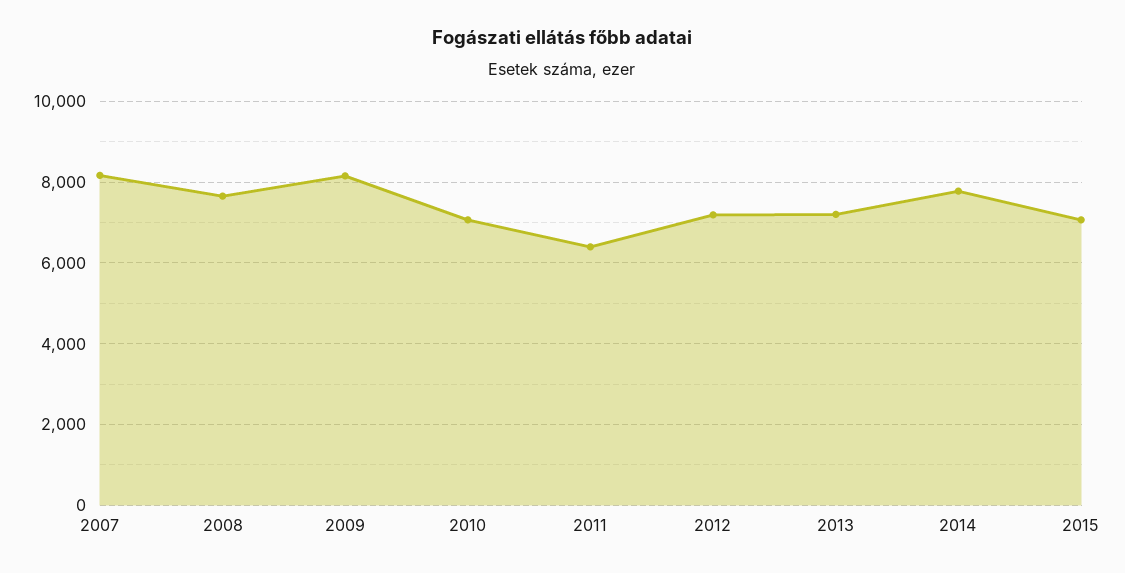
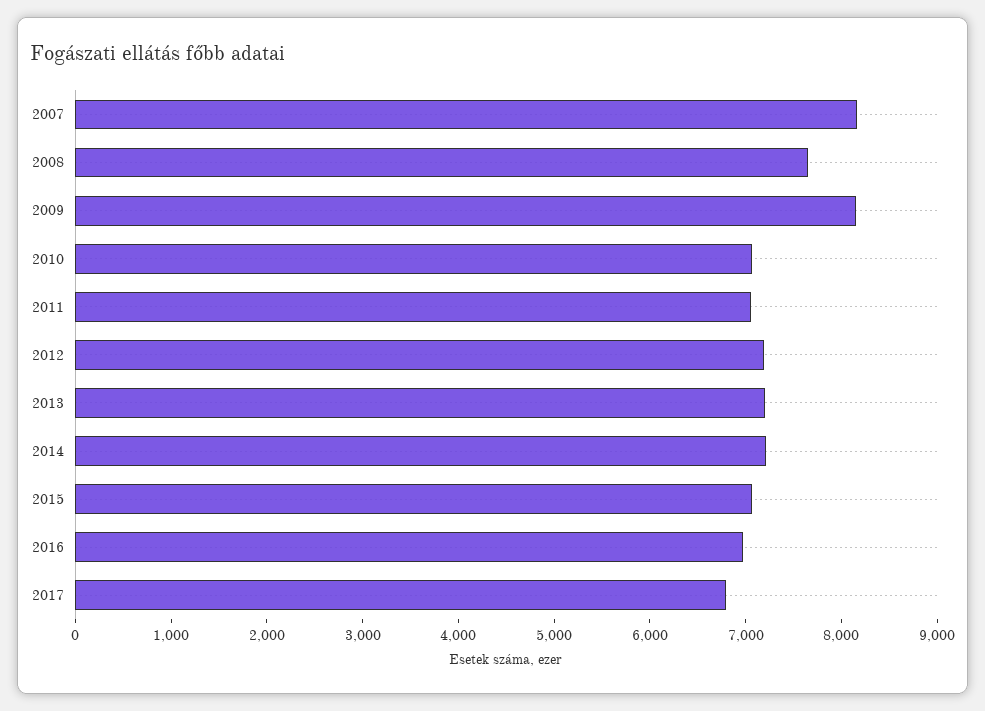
2011: 6400 -> 7000
2014: 7800 -> 7200
2016: none -> 7000
2017: none -> 6800

